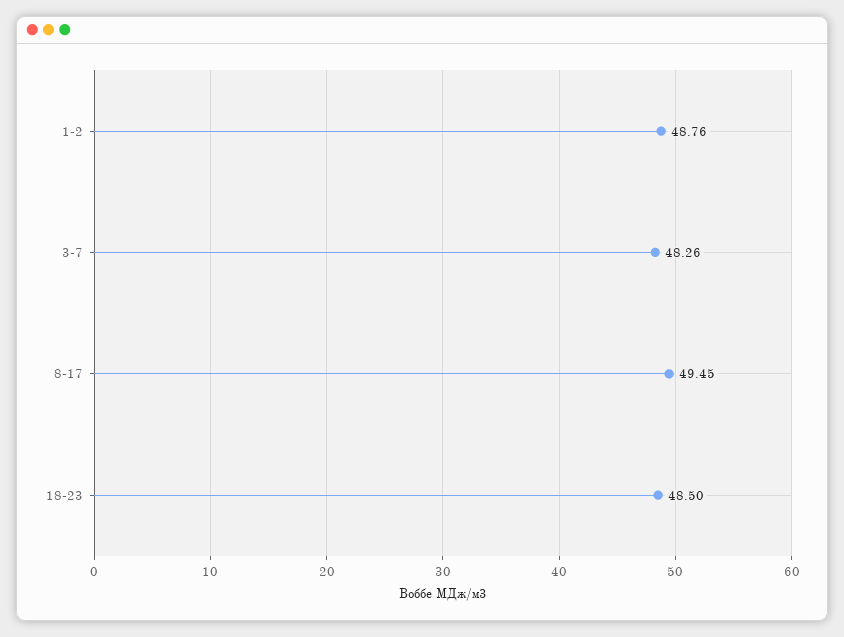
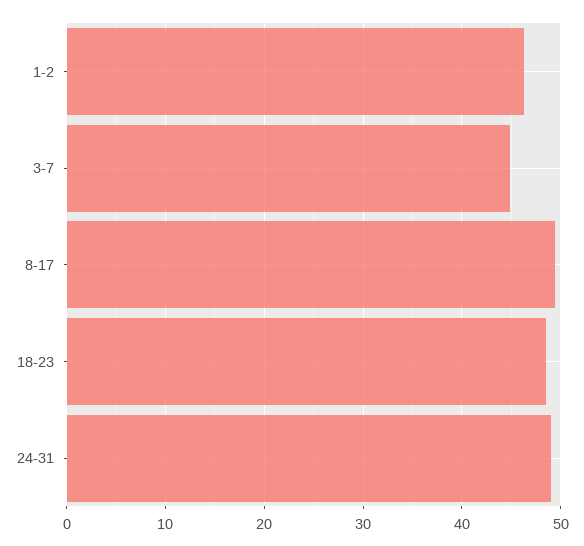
1-2: 48.76 -> 46
3-7: 48.26 -> 45
24-31: none -> 49

